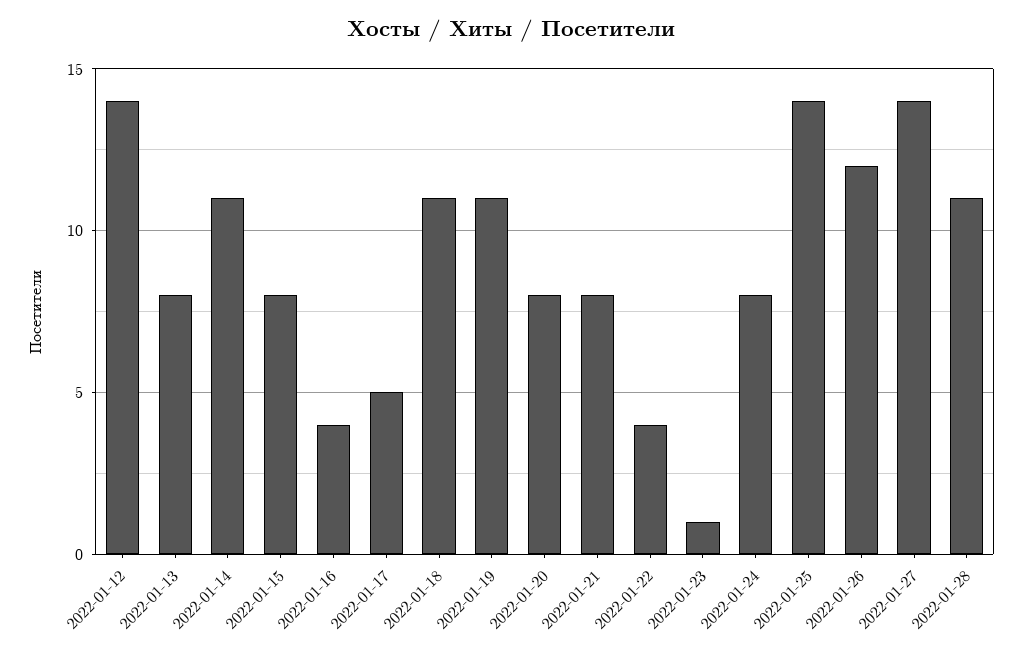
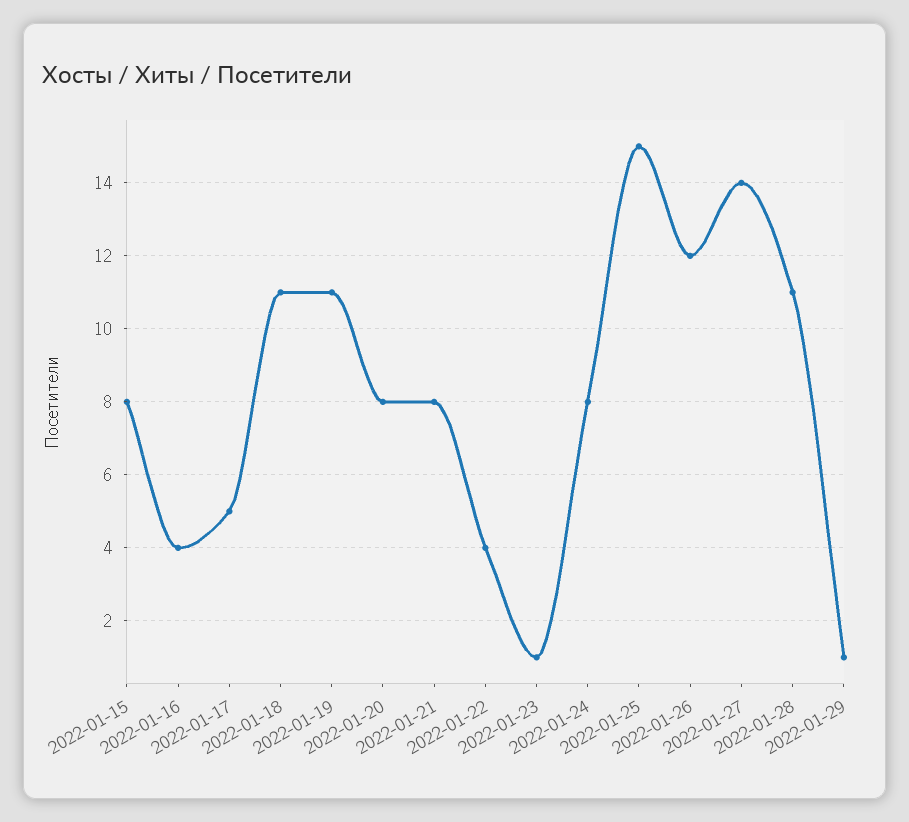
2022-01-12: 14 -> none
2022-01-13: 8 -> none
2022-01-14: 11 -> none
2022-01-25: 14 -> 15
2022-01-29: none -> 1

